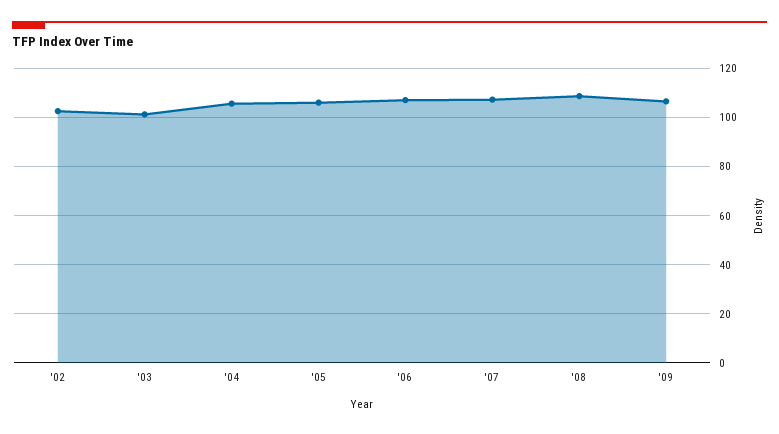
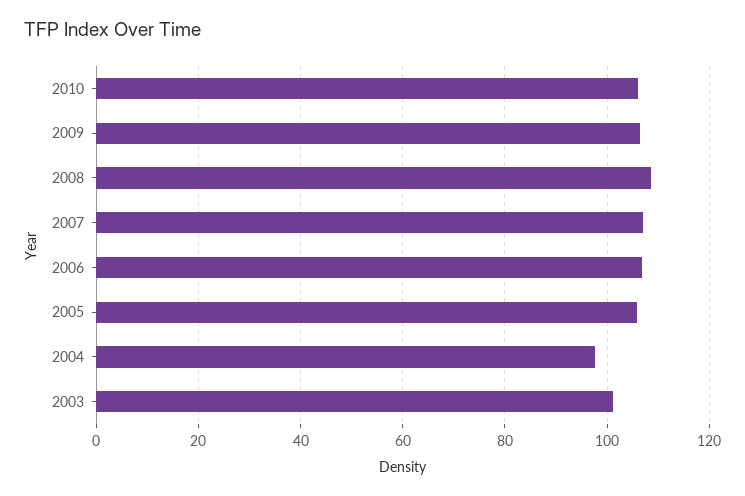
'02: 102.5 -> none
'04: 105 -> 98
2010: none -> 106

